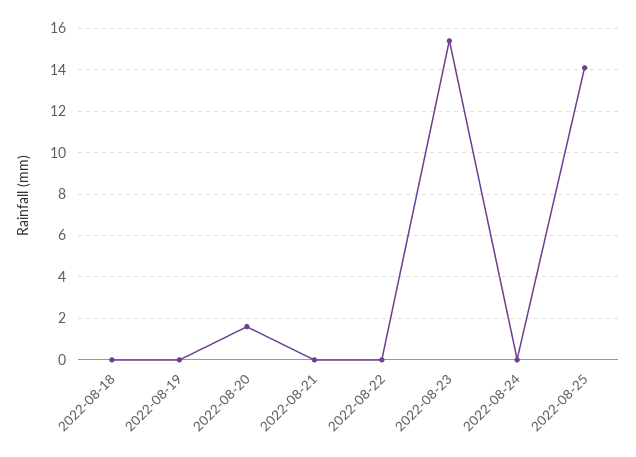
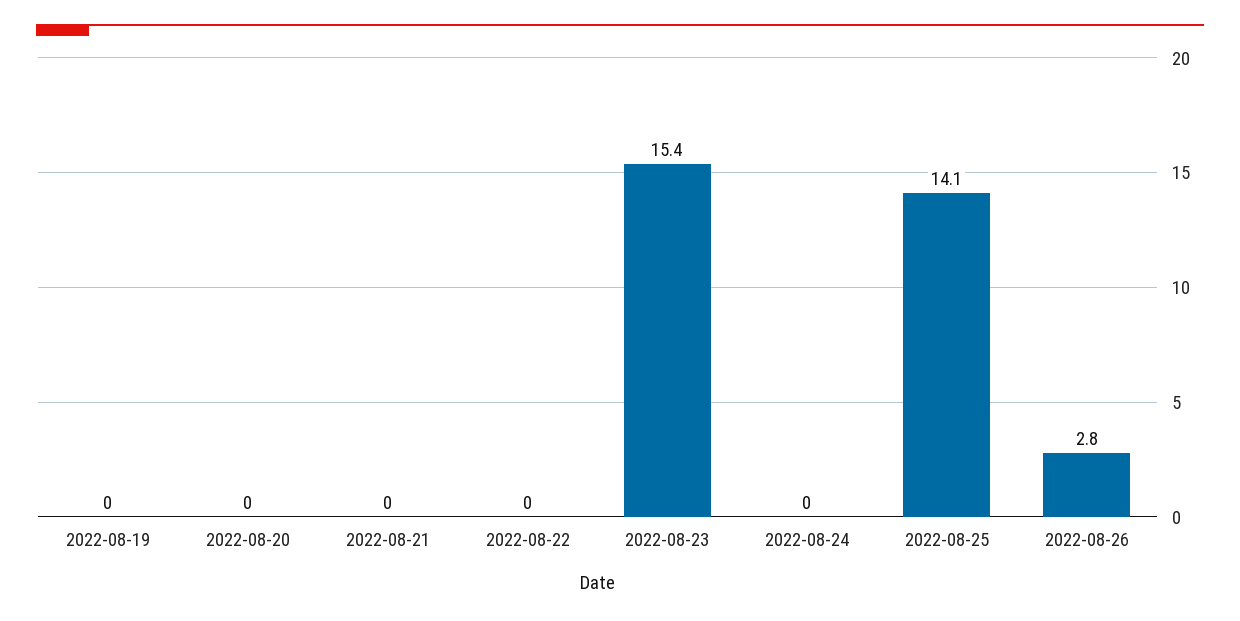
2022-08-18: 0 -> none
2022-08-20: 1.5 -> 0
2022-08-26: none -> 2.8

